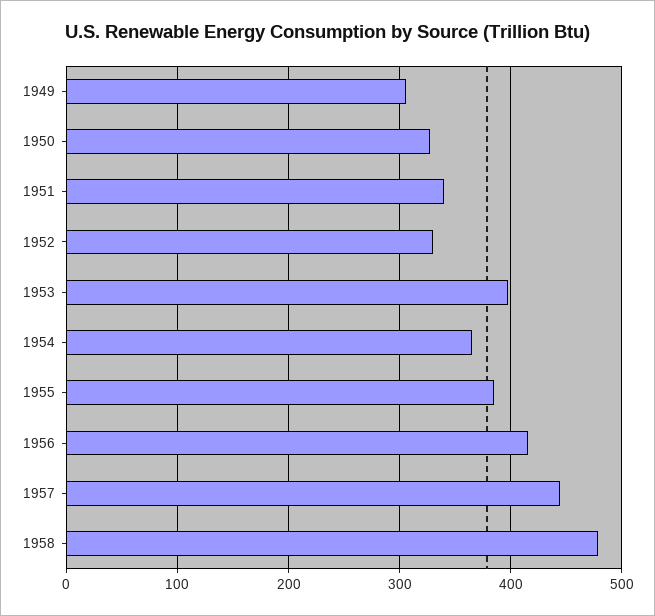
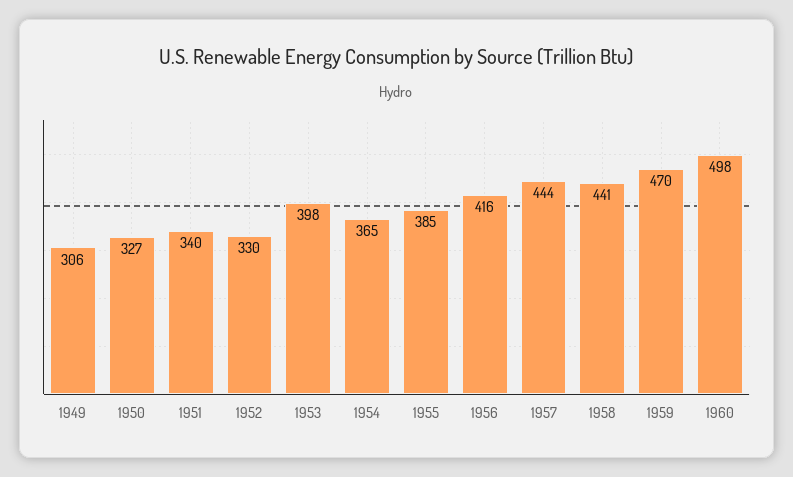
1958: 480 -> 441
1959: none -> 470
1960: none -> 498

